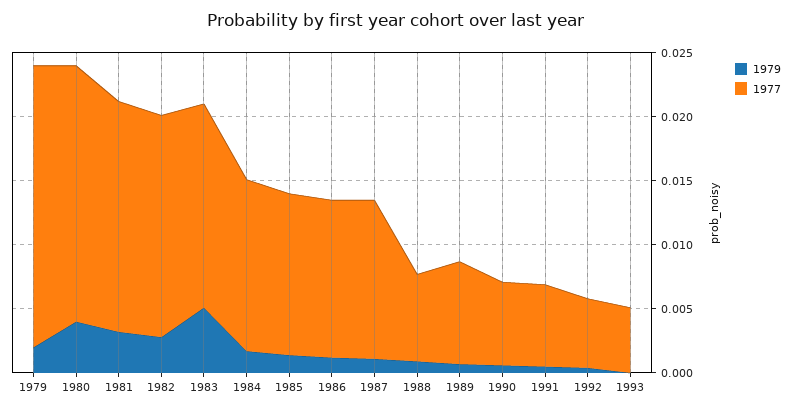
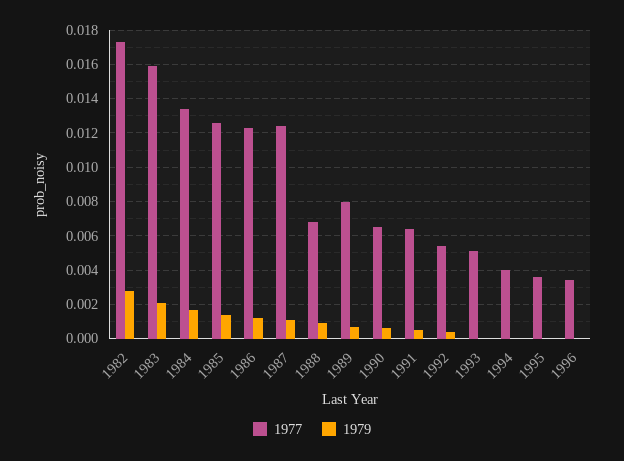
1979, 1979: 0.002 -> none
1977, 1979: 0.022 -> none
1979, 1980: 0.004 -> none
1977, 1980: 0.02 -> none
1979, 1981: 0.003 -> none
1977, 1981: 0.018 -> none
1979, 1983: 0.005 -> 0.002
1977, 1994: none -> 0.004
1979, 1994: none -> 0
1977, 1995: none -> 0.0035
1979, 1995: none -> 0
1977, 1996: none -> 0.0035
1979, 1996: none -> 0

